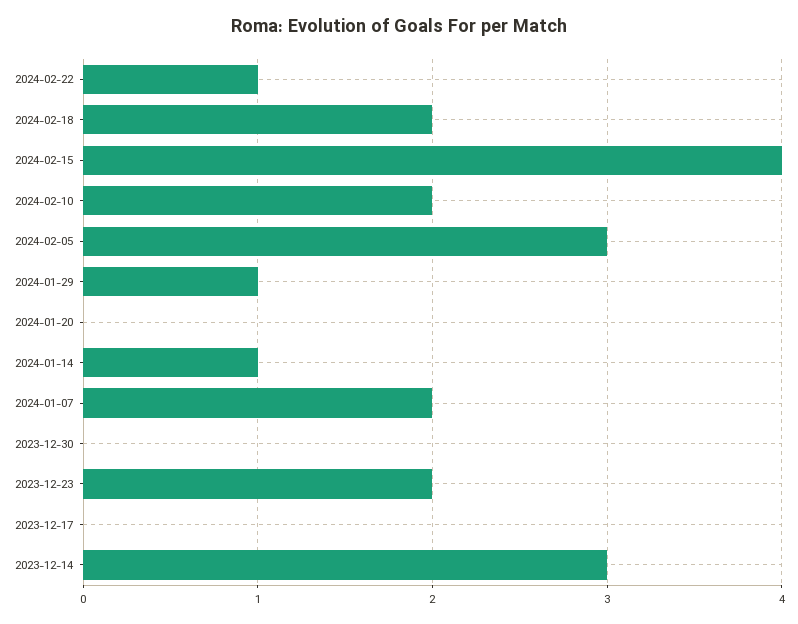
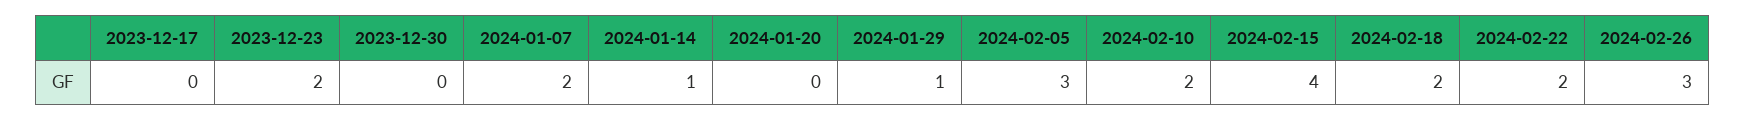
2024-02-22: 1 -> 2
2023-12-14: 3 -> none
2024-02-26: none -> 3

